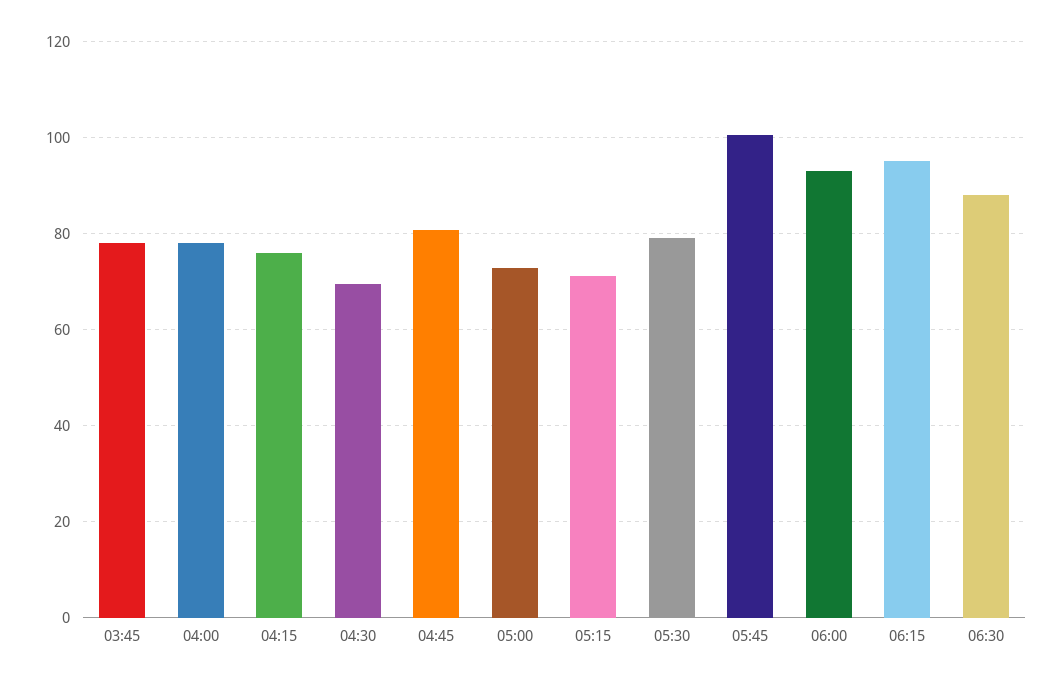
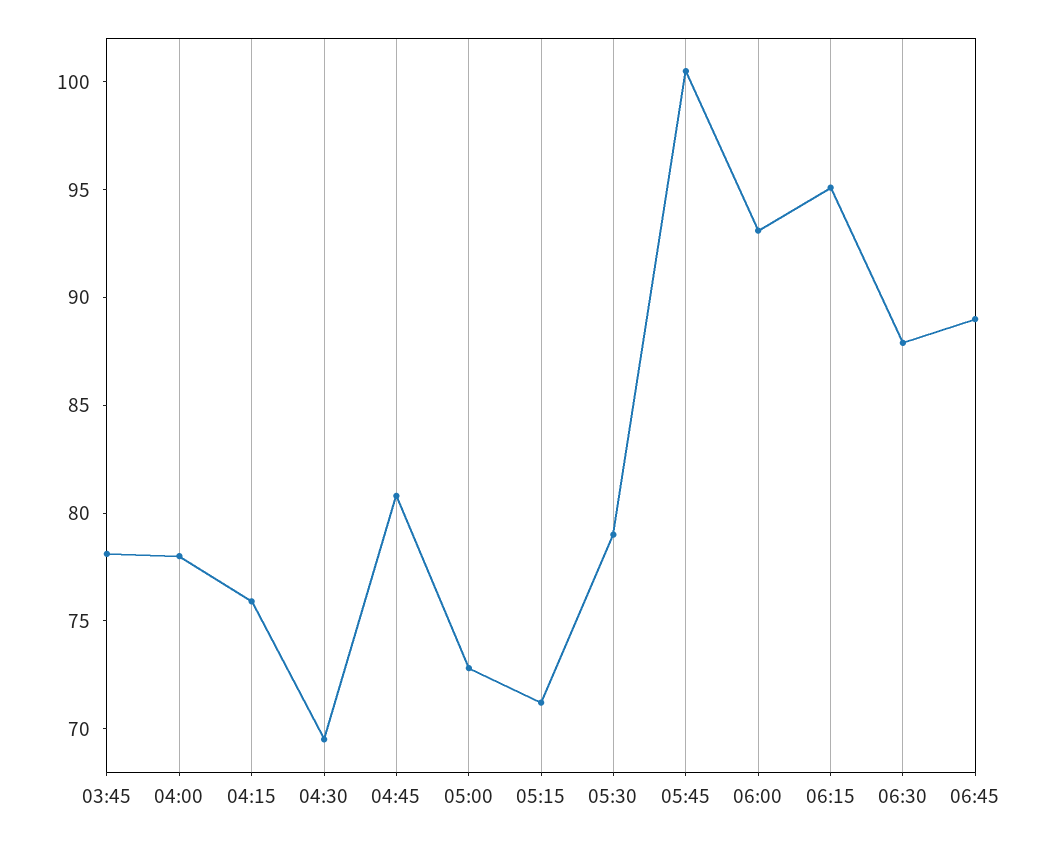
06:45: none -> 89

